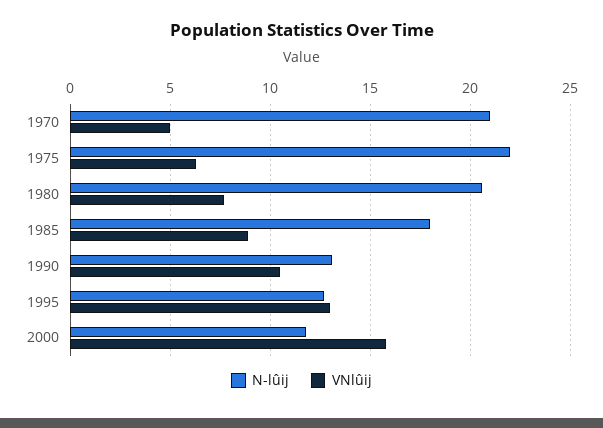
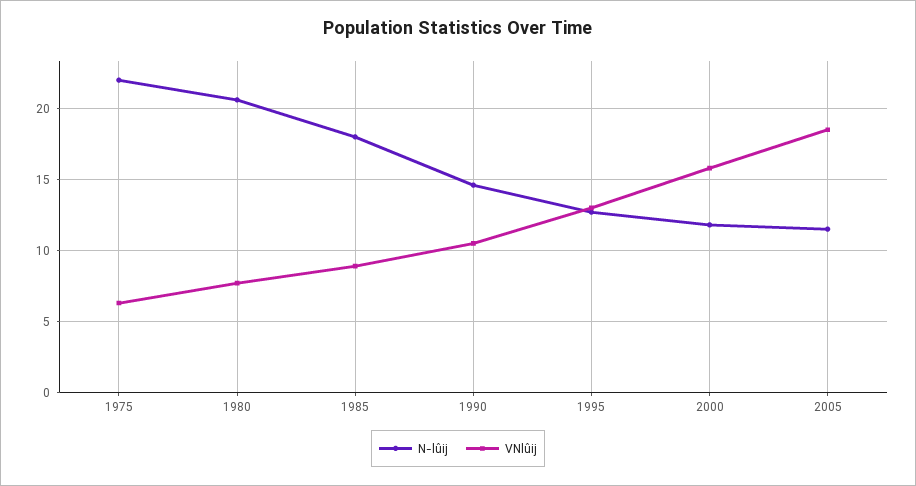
N-lûij, 1970: 21 -> none
VNlûij, 1970: 5 -> none
N-lûij, 1990: 13 -> 14.5
N-lûij, 2005: none -> 11.5
VNlûij, 2005: none -> 18.5

